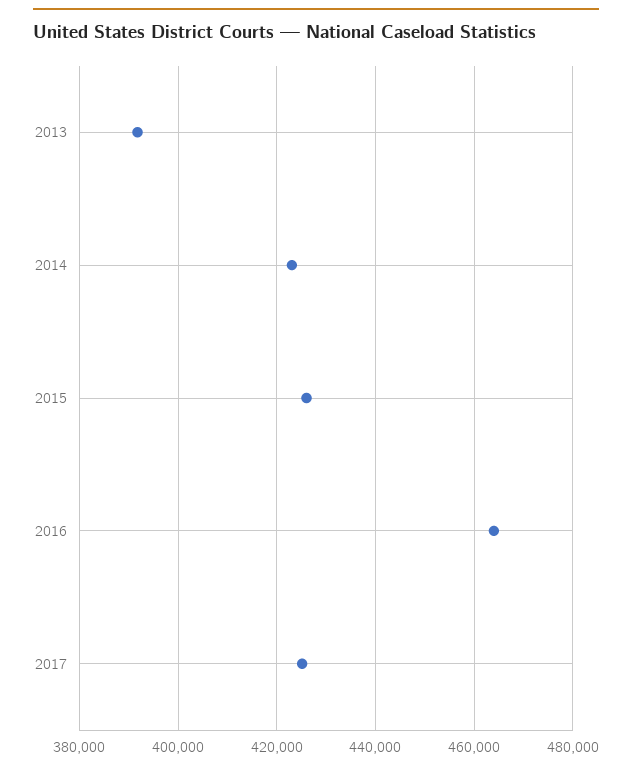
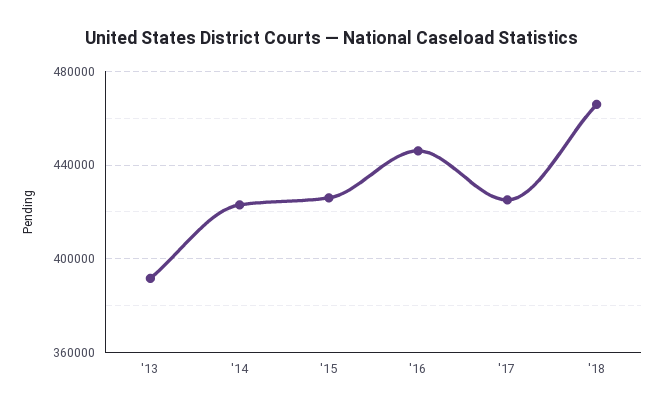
2016: 464000 -> 445000
'18: none -> 465000

